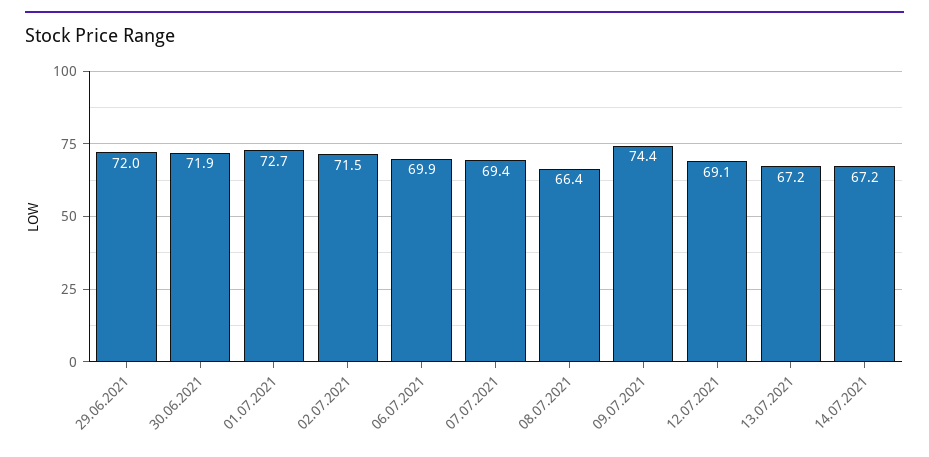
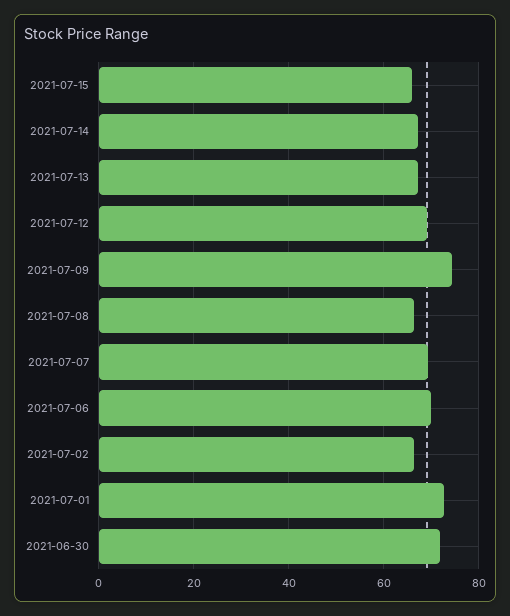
29.06.2021: 72 -> none
02.07.2021: 71.5 -> 66
2021-07-15: none -> 66

